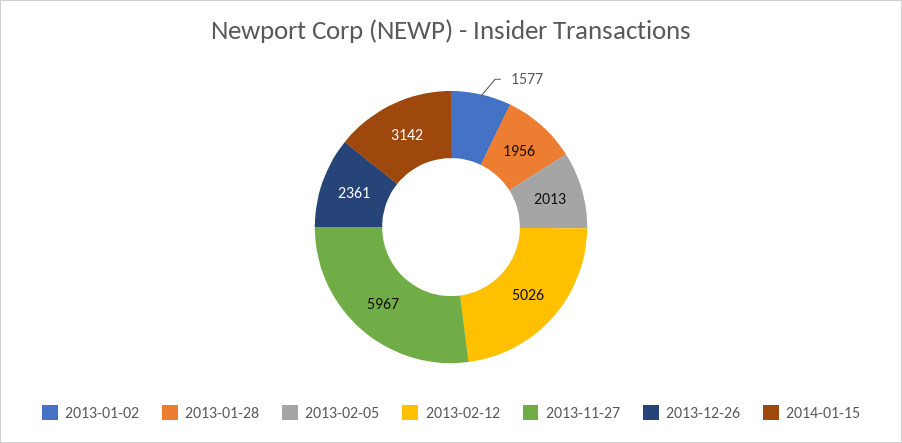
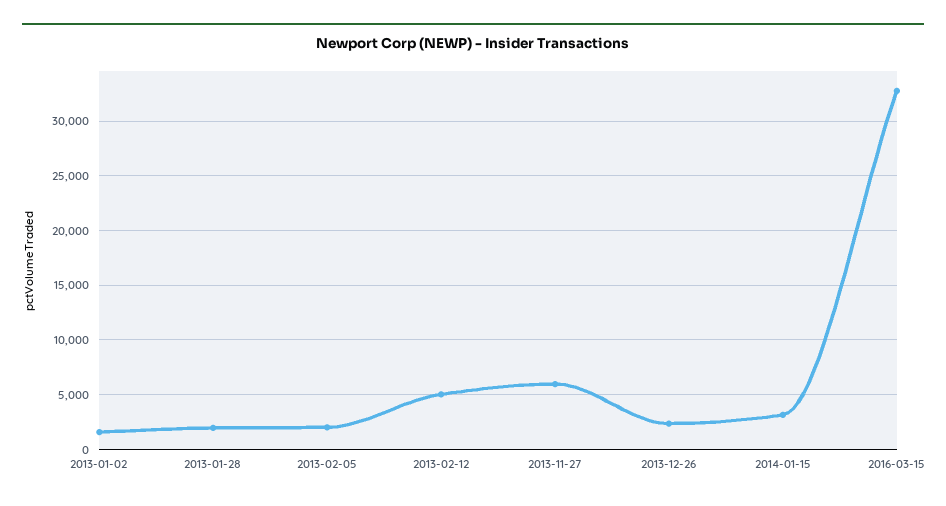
2016-03-15: none -> 33000

